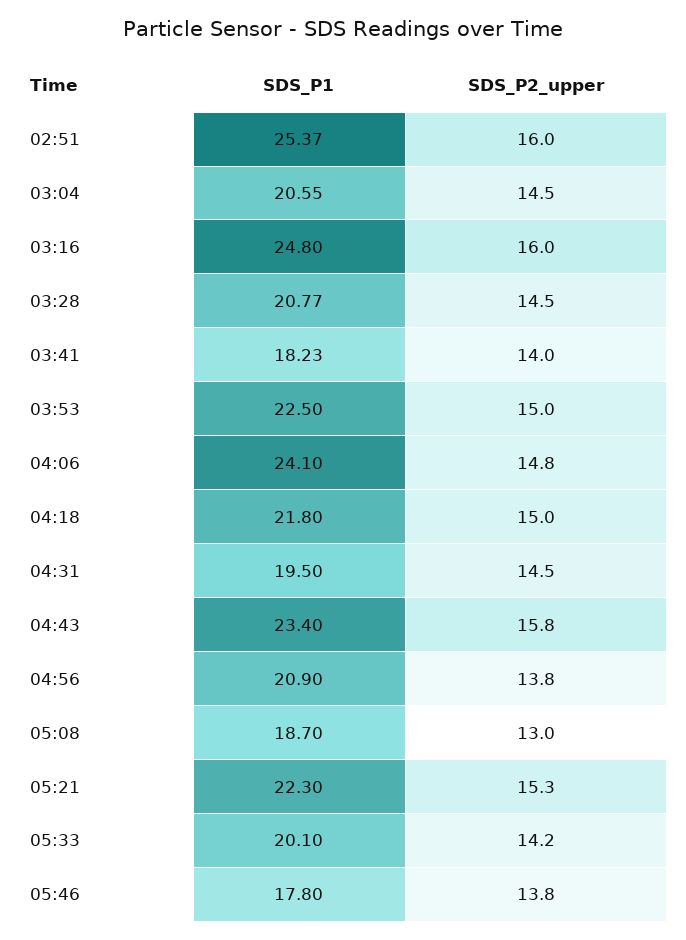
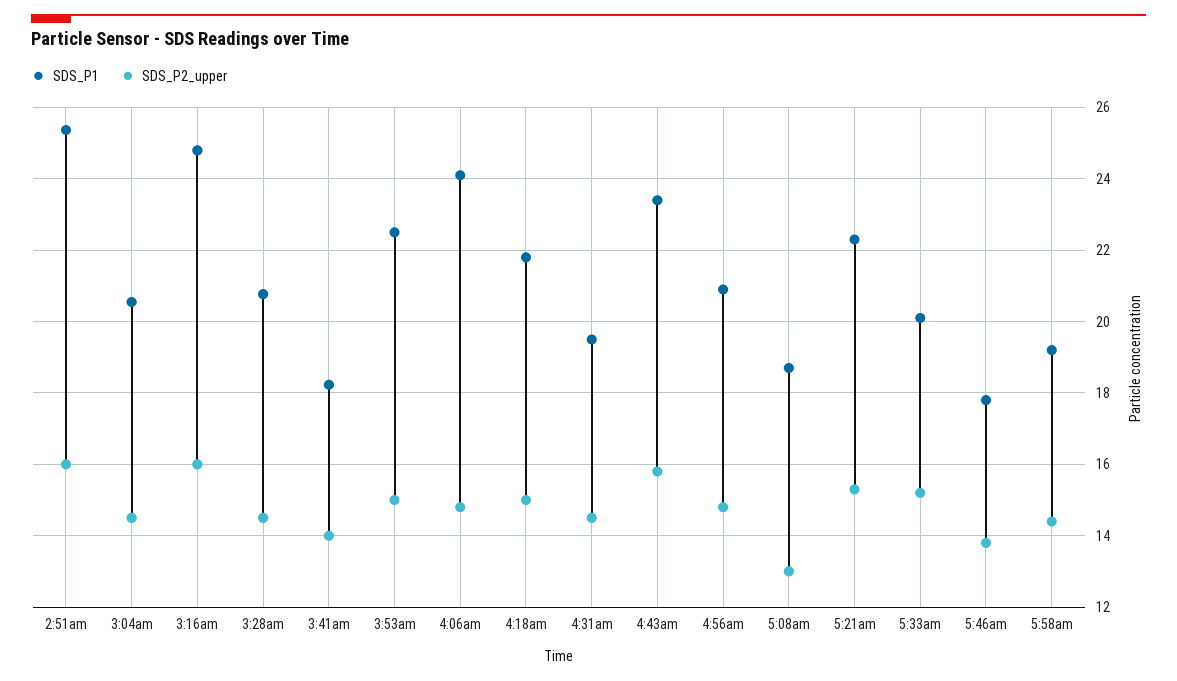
SDS_P2_upper, 04:56: 13.8 -> 14.8
SDS_P2_upper, 05:33: 14.2 -> 15.2
SDS_P1, 5:58am: none -> 19.2
SDS_P2_upper, 5:58am: none -> 14.4

